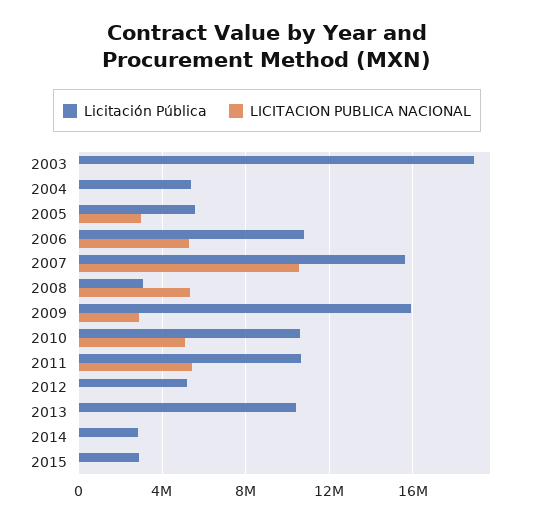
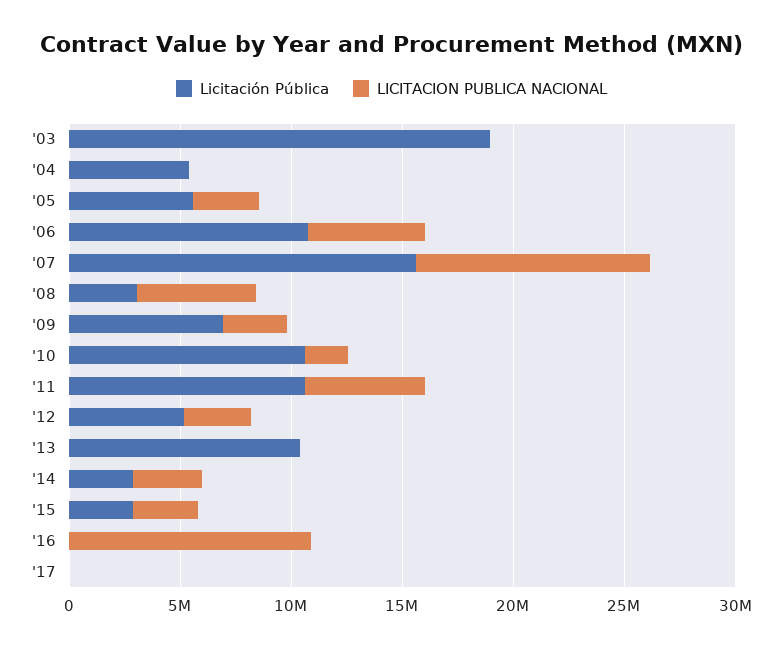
Licitación Pública, 2009: 16000000 -> 7000000
LICITACION PUBLICA NACIONAL, 2010: 5000000 -> 2000000
LICITACION PUBLICA NACIONAL, 2012: 0 -> 3000000
LICITACION PUBLICA NACIONAL, 2014: 0 -> 3000000
LICITACION PUBLICA NACIONAL, 2015: 0 -> 3000000
Licitación Pública, '16: none -> 0
LICITACION PUBLICA NACIONAL, '16: none -> 11000000
Licitación Pública, '17: none -> 0
LICITACION PUBLICA NACIONAL, '17: none -> 0

